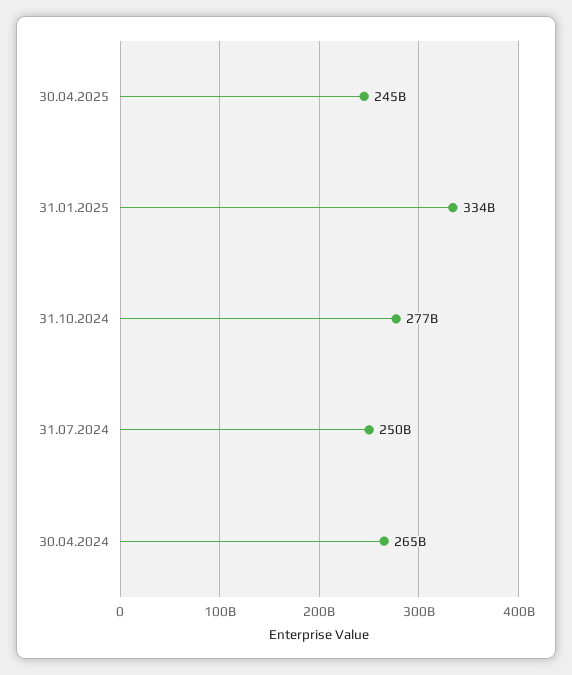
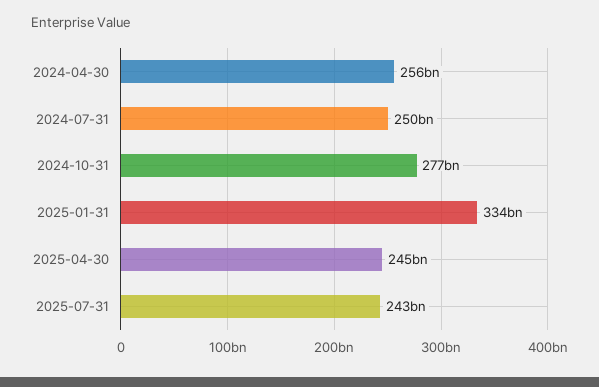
30.04.2024: 265000000000 -> 256000000000
2025-07-31: none -> 243000000000

